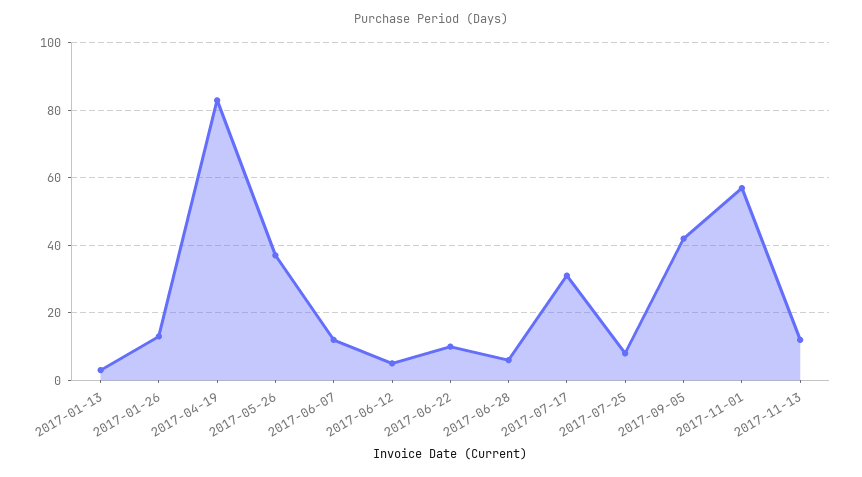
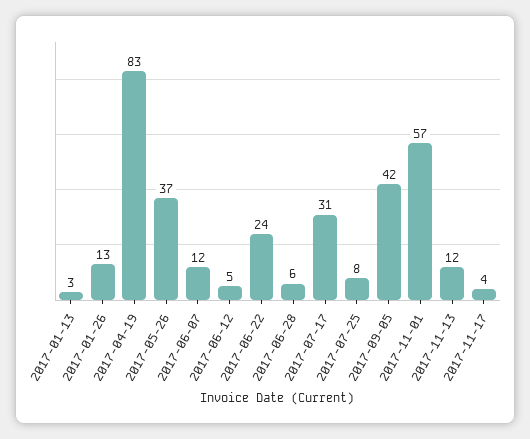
2017-06-22: 10 -> 24
2017-11-17: none -> 4

